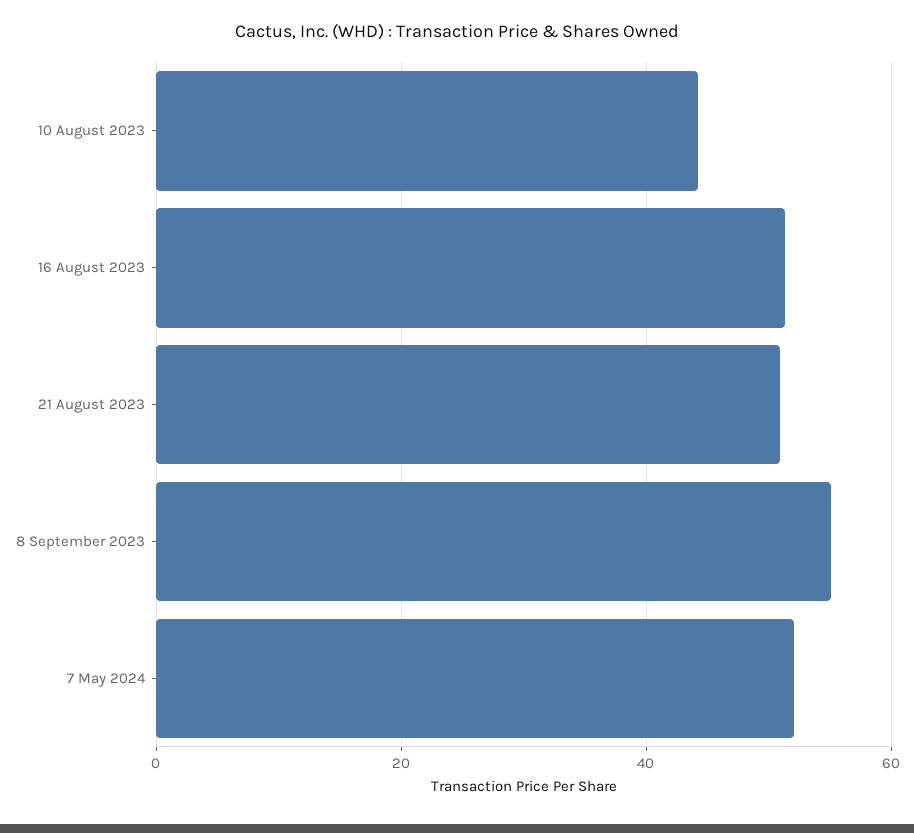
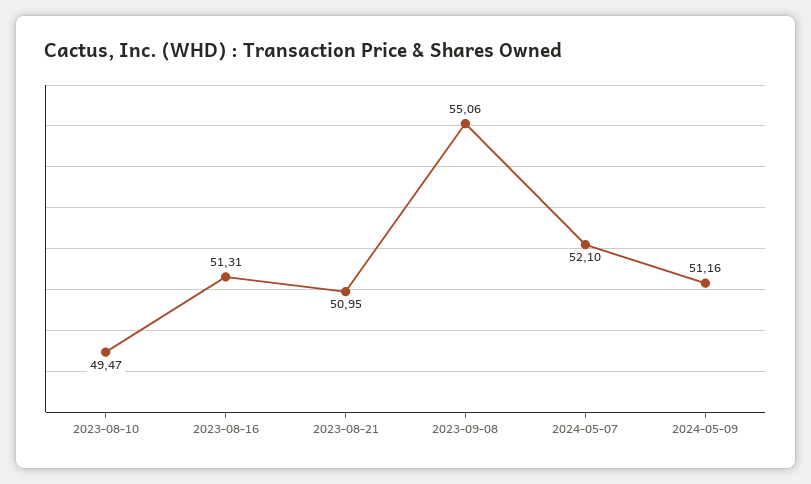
10 August 2023: 44 -> 49.47
2024-05-09: none -> 51.16

